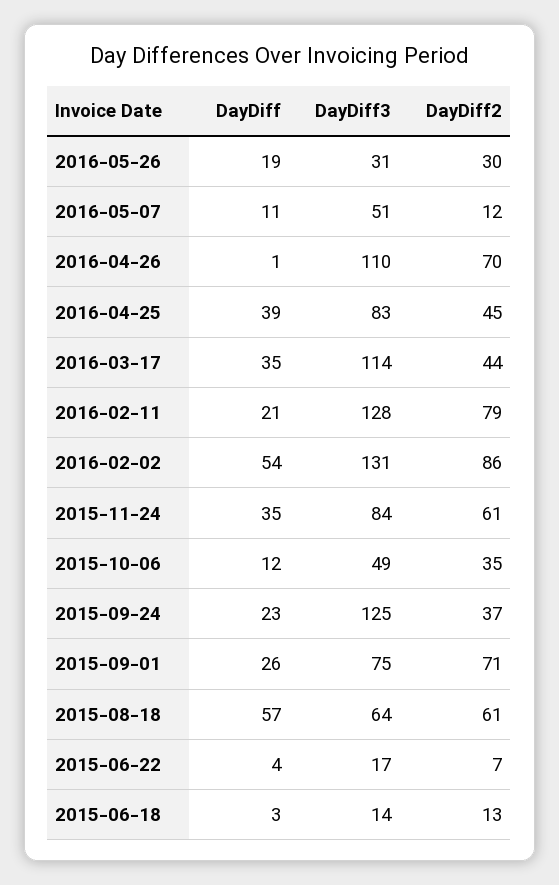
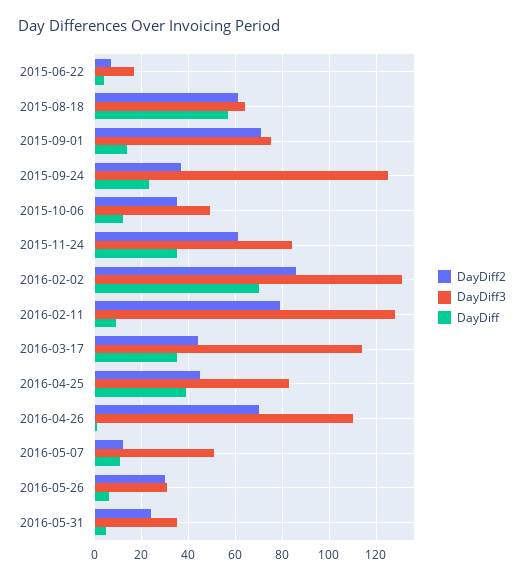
DayDiff, 2016-05-26: 19 -> 5
DayDiff, 2016-02-11: 21 -> 10
DayDiff, 2016-02-02: 54 -> 70
DayDiff, 2015-09-01: 26 -> 15
DayDiff, 2015-06-18: 3 -> none
DayDiff3, 2015-06-18: 14 -> none
DayDiff2, 2015-06-18: 13 -> none
DayDiff2, 2016-05-31: none -> 25
DayDiff3, 2016-05-31: none -> 35
DayDiff, 2016-05-31: none -> 5

